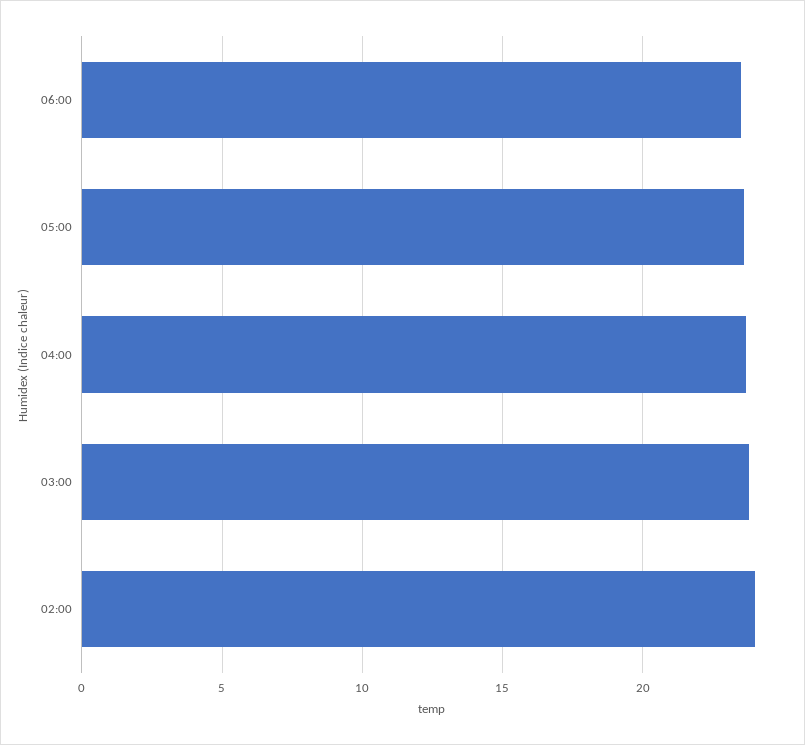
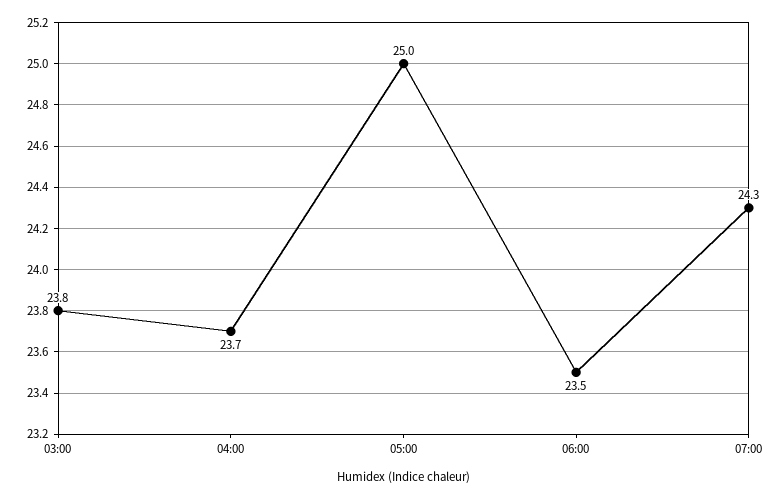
05:00: 23.5 -> 25
02:00: 24 -> none
07:00: none -> 24.3

